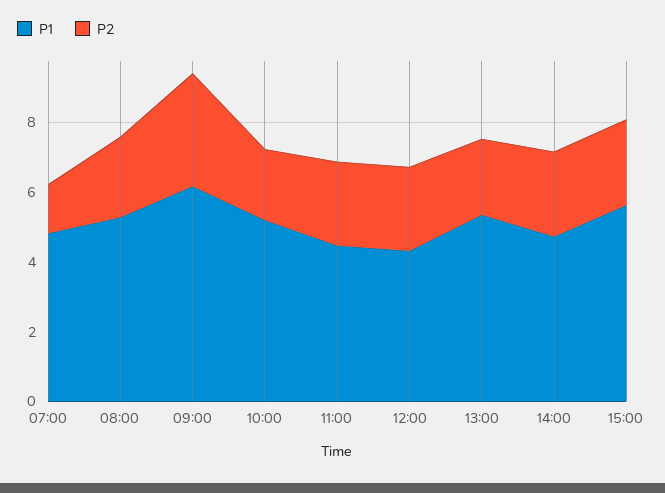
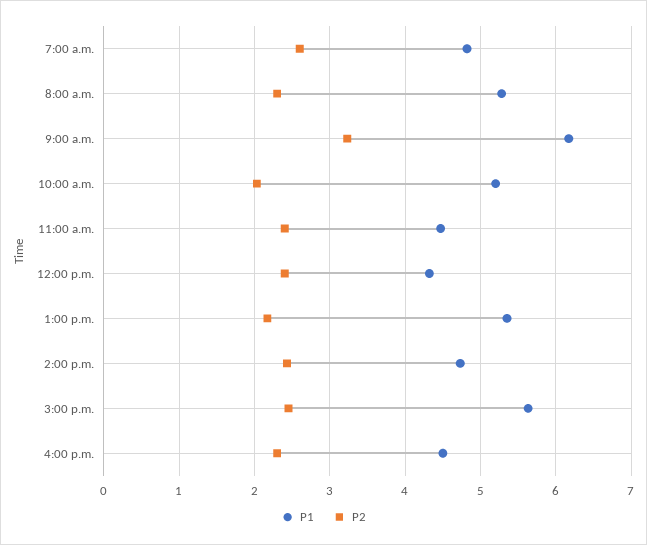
P2, 07:00: 1.5 -> 2.6
P1, 4:00 p.m.: none -> 4.5
P2, 4:00 p.m.: none -> 2.3

